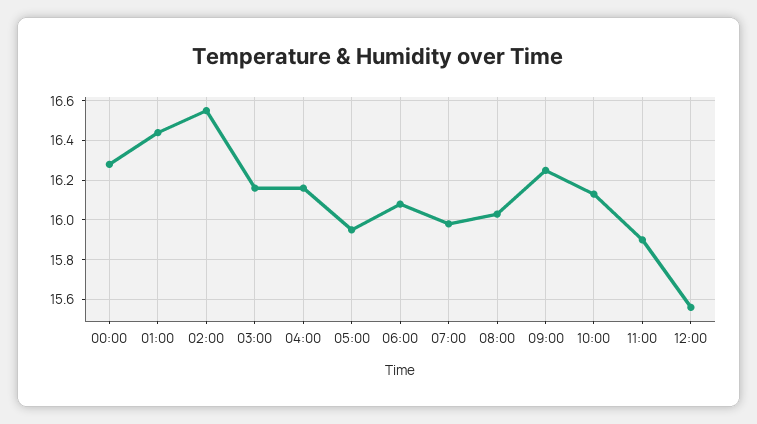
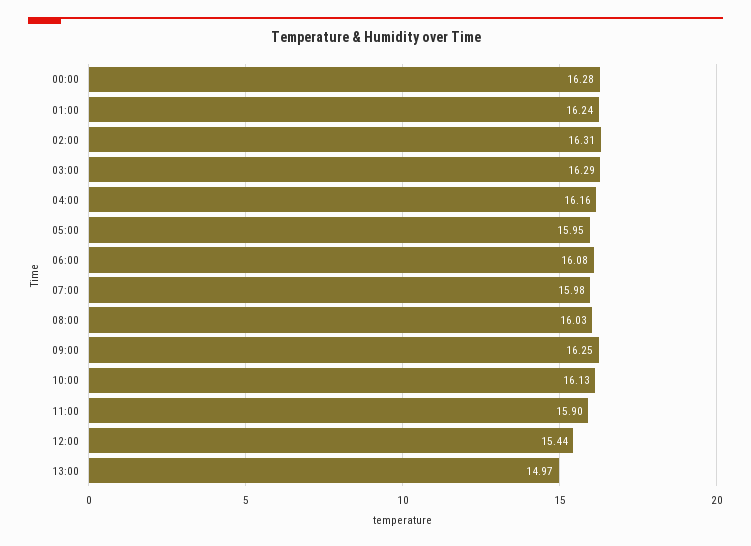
01:00: 16.45 -> 16.24
02:00: 16.55 -> 16.31
03:00: 16.15 -> 16.29
12:00: 15.55 -> 15.44
13:00: none -> 14.97

